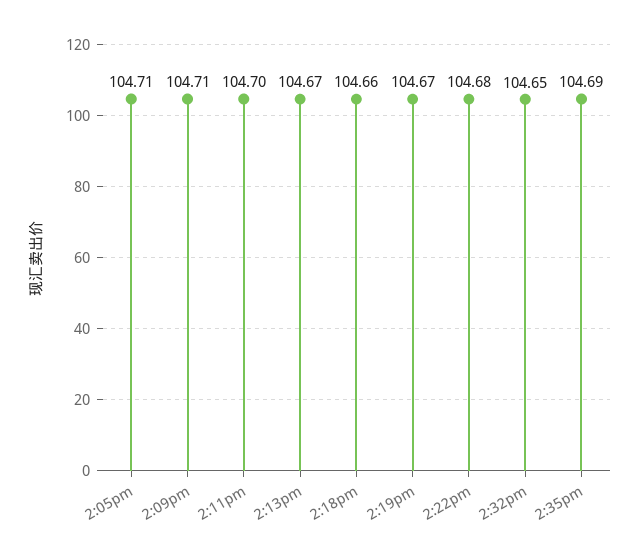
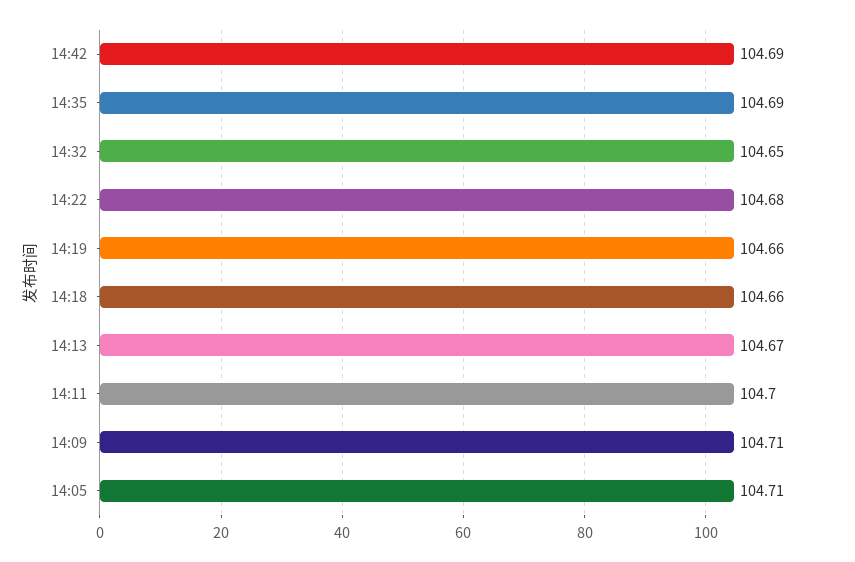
2:19pm: 104.67 -> 104.66
14:42: none -> 104.69

